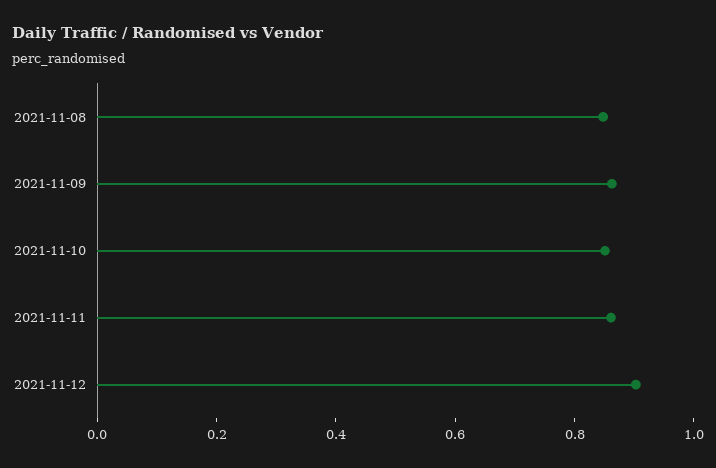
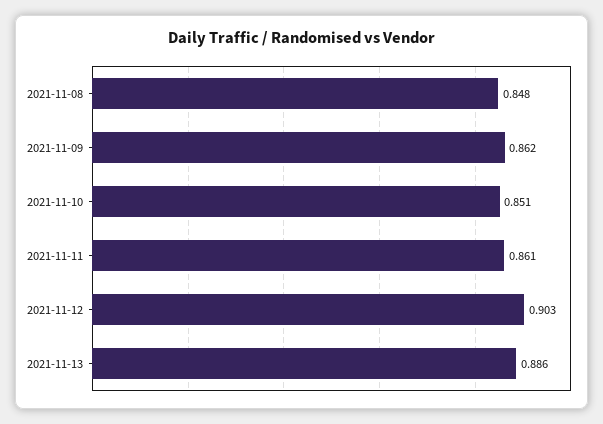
2021-11-13: none -> 0.886

